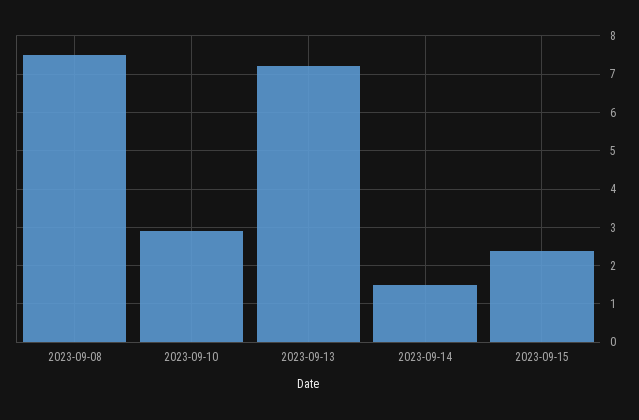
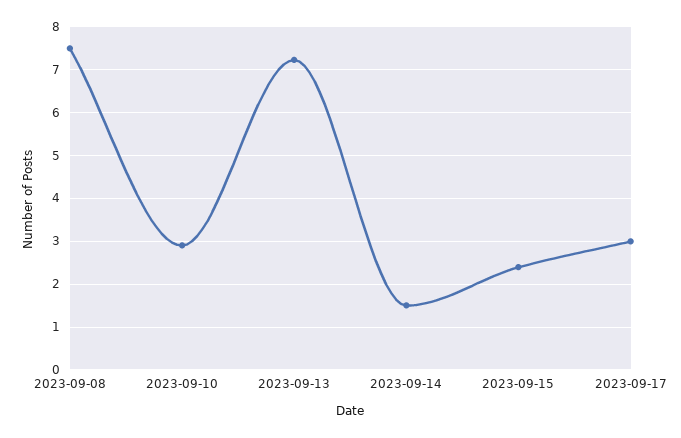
2023-09-17: none -> 3

